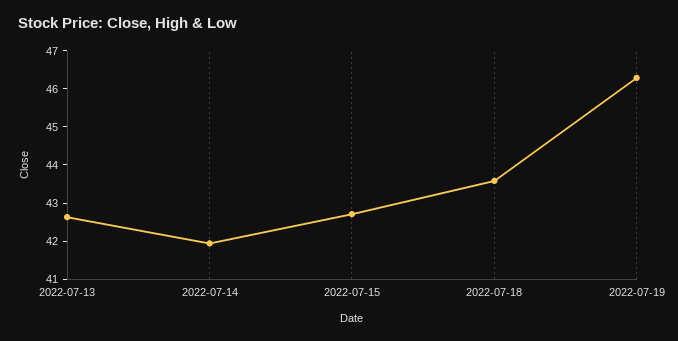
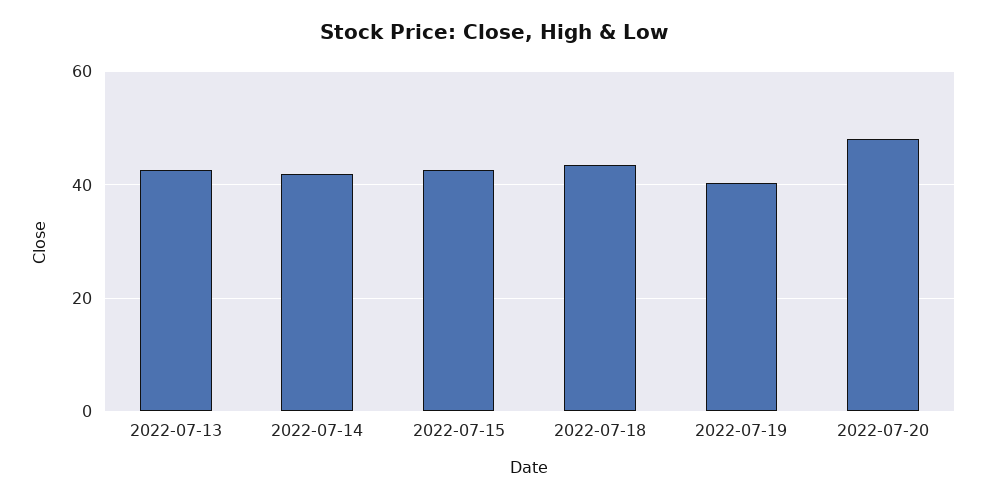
2022-07-19: 46.25 -> 40
2022-07-20: none -> 48

